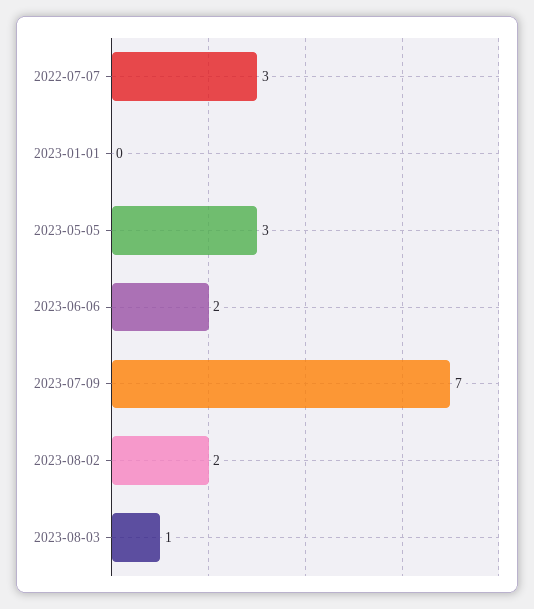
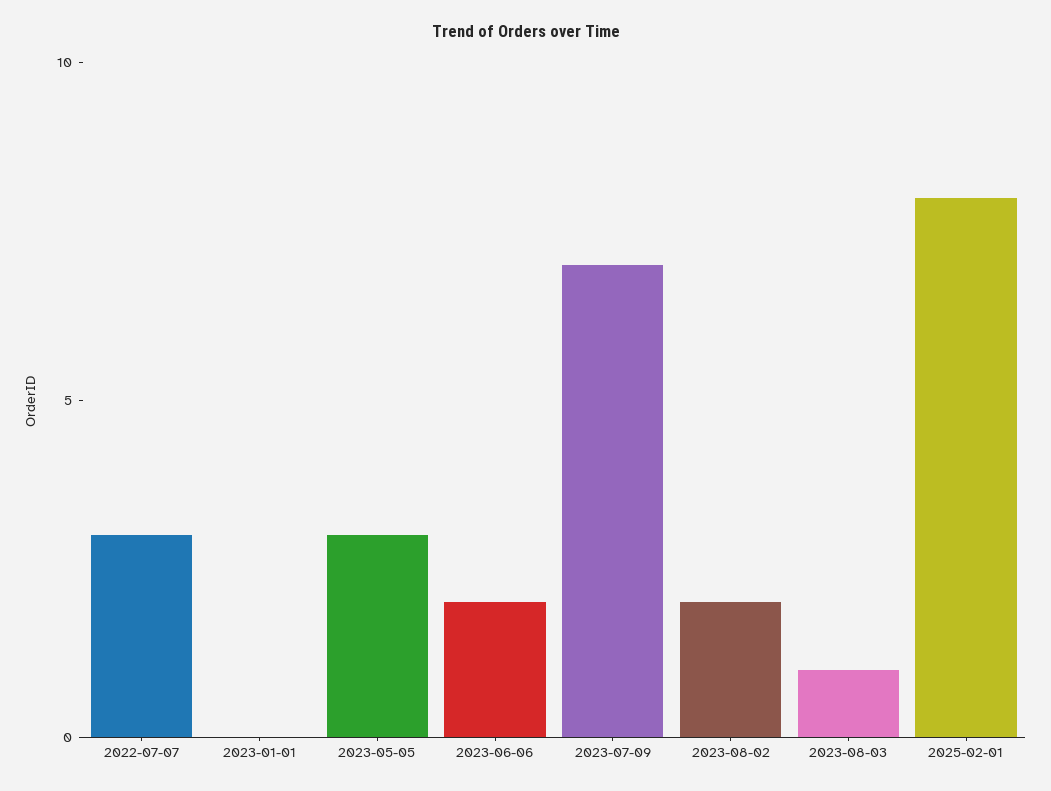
2025-02-01: none -> 8

